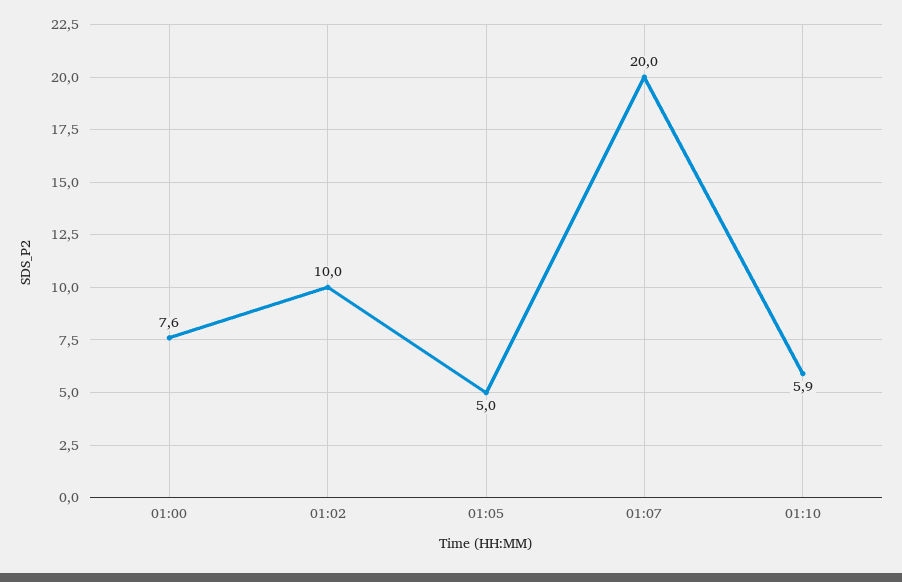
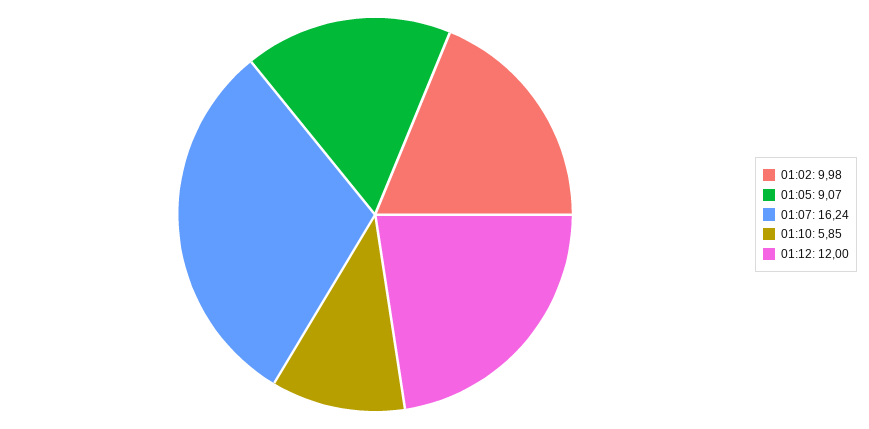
01:00: 7.6 -> none
01:05: 5 -> 9.07
01:07: 20 -> 16.24
01:12: none -> 12

